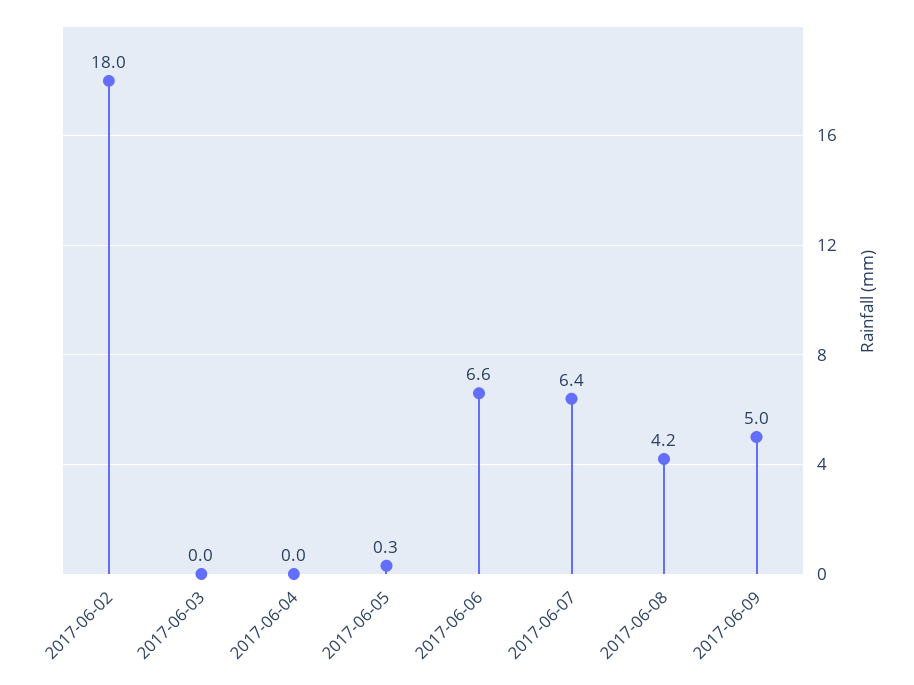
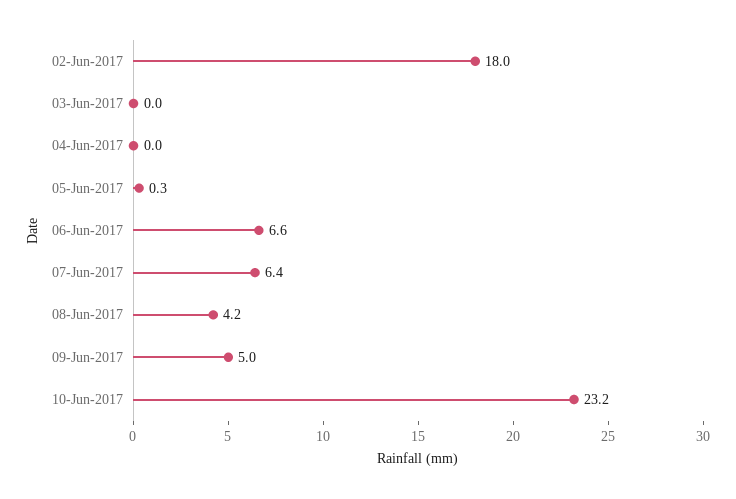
10-Jun-2017: none -> 23.2

